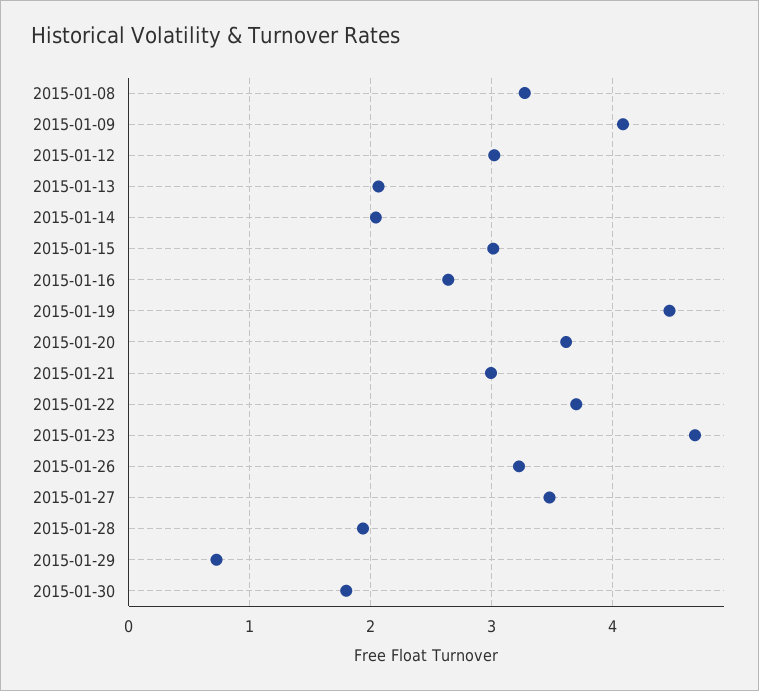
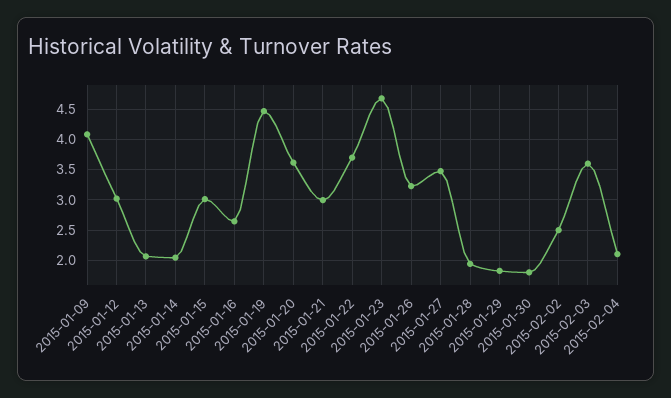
2015-01-08: 3.3 -> none
2015-01-29: 0.7 -> 1.8
2015-02-02: none -> 2.5
2015-02-03: none -> 3.6
2015-02-04: none -> 2.1

